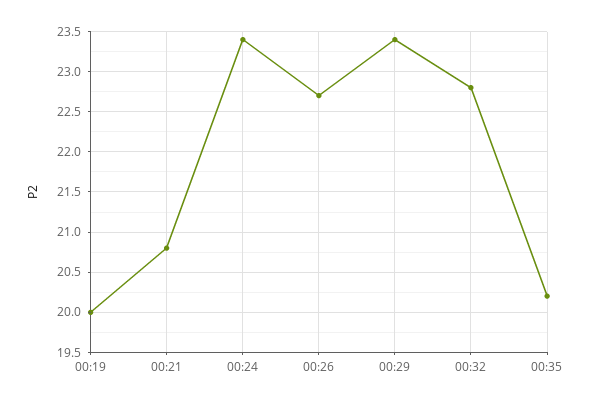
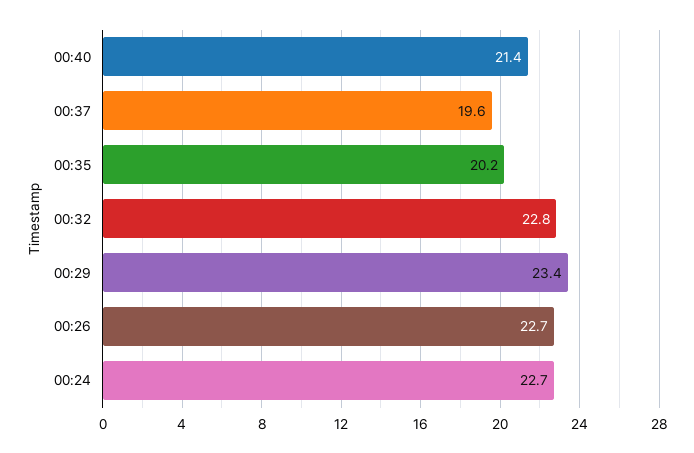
00:19: 20 -> none
00:21: 20.8 -> none
00:24: 23.4 -> 22.7
00:40: none -> 21.4
00:37: none -> 19.6

